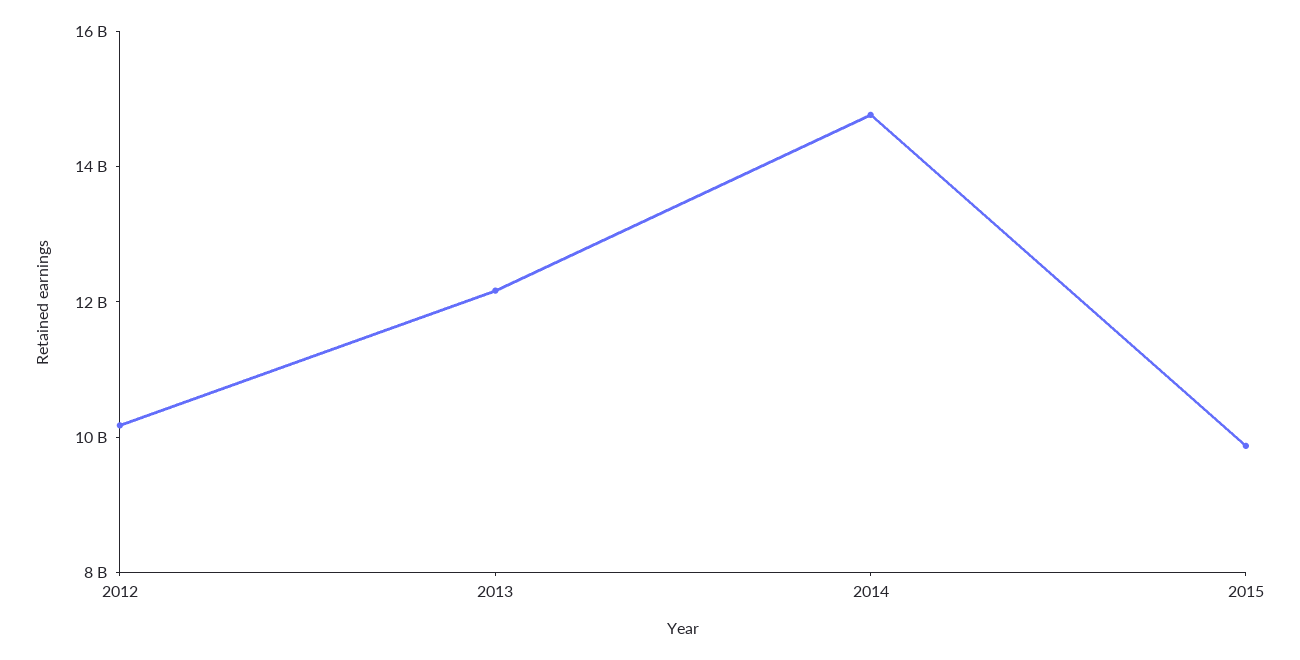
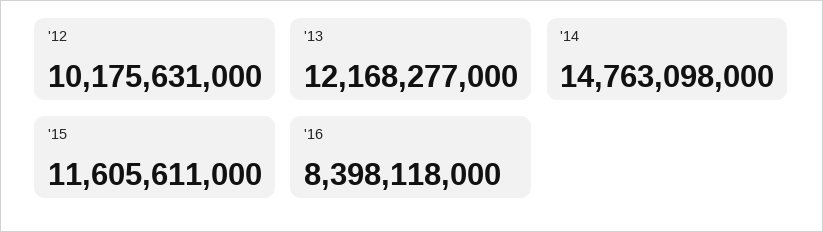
2015: 10000000000 -> 11605611000
'16: none -> 8398118000

